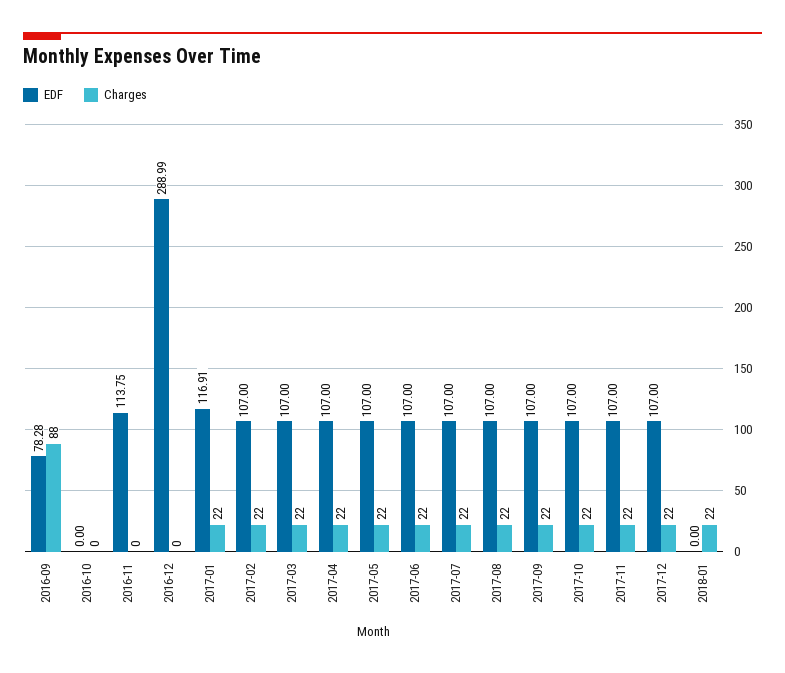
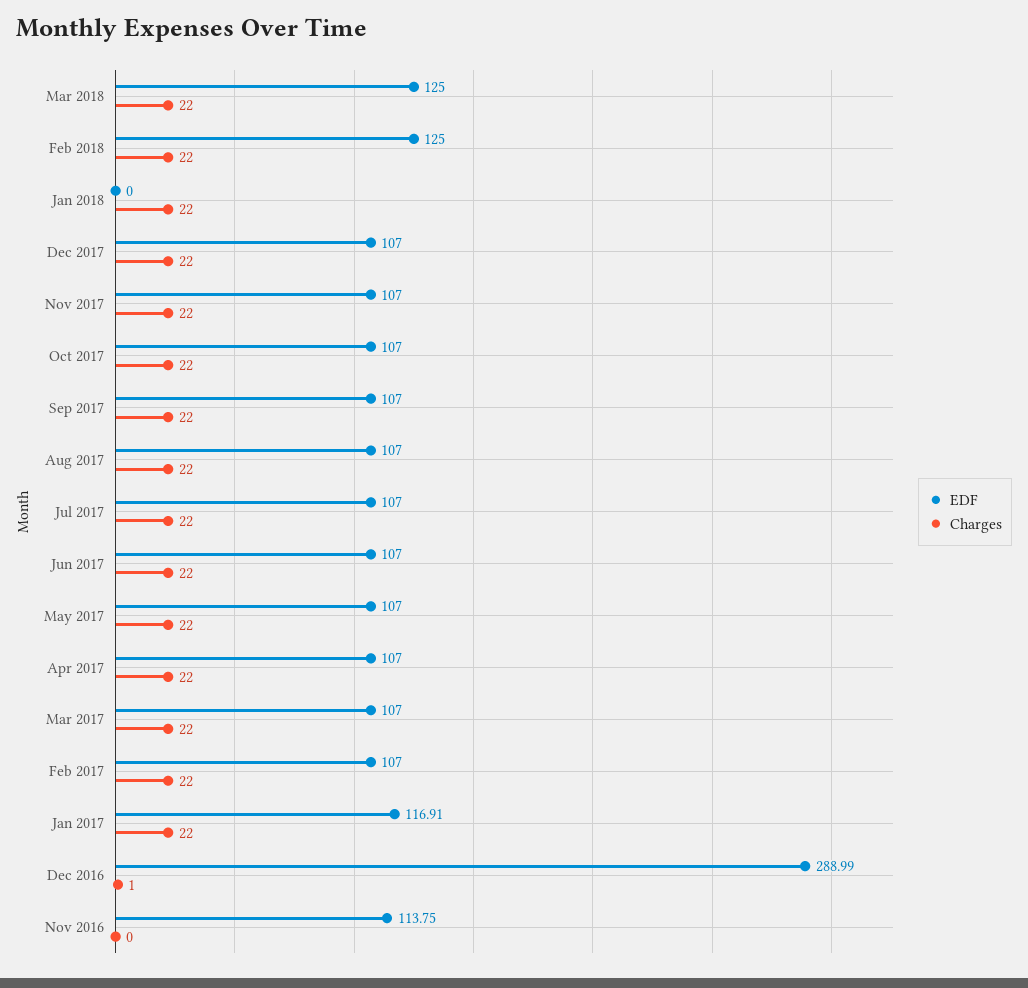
EDF, 2016-09: 78.28 -> none
Charges, 2016-09: 88 -> none
EDF, 2016-10: 0 -> none
Charges, 2016-10: 0 -> none
Charges, 2016-12: 0 -> 1
EDF, Mar 2018: none -> 125
Charges, Mar 2018: none -> 22
EDF, Feb 2018: none -> 125
Charges, Feb 2018: none -> 22

